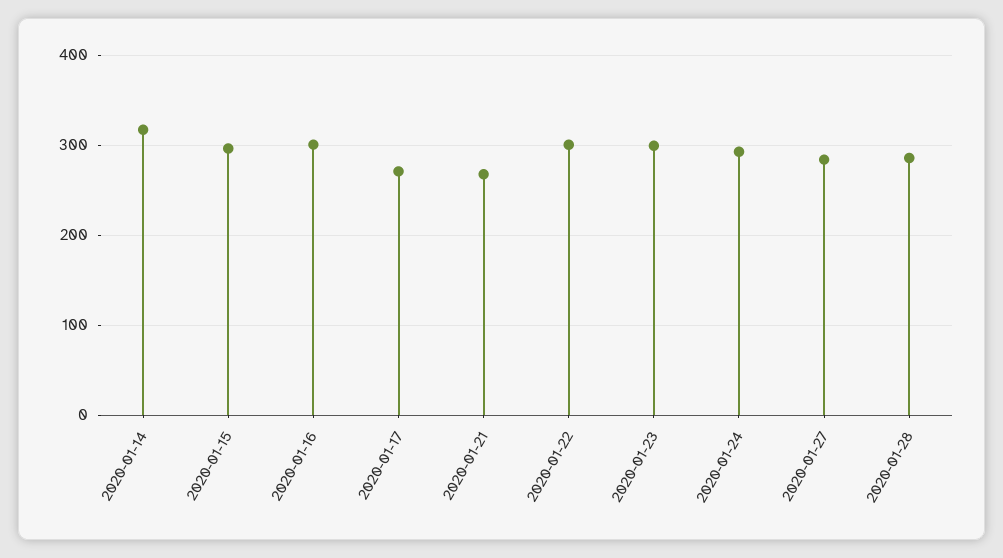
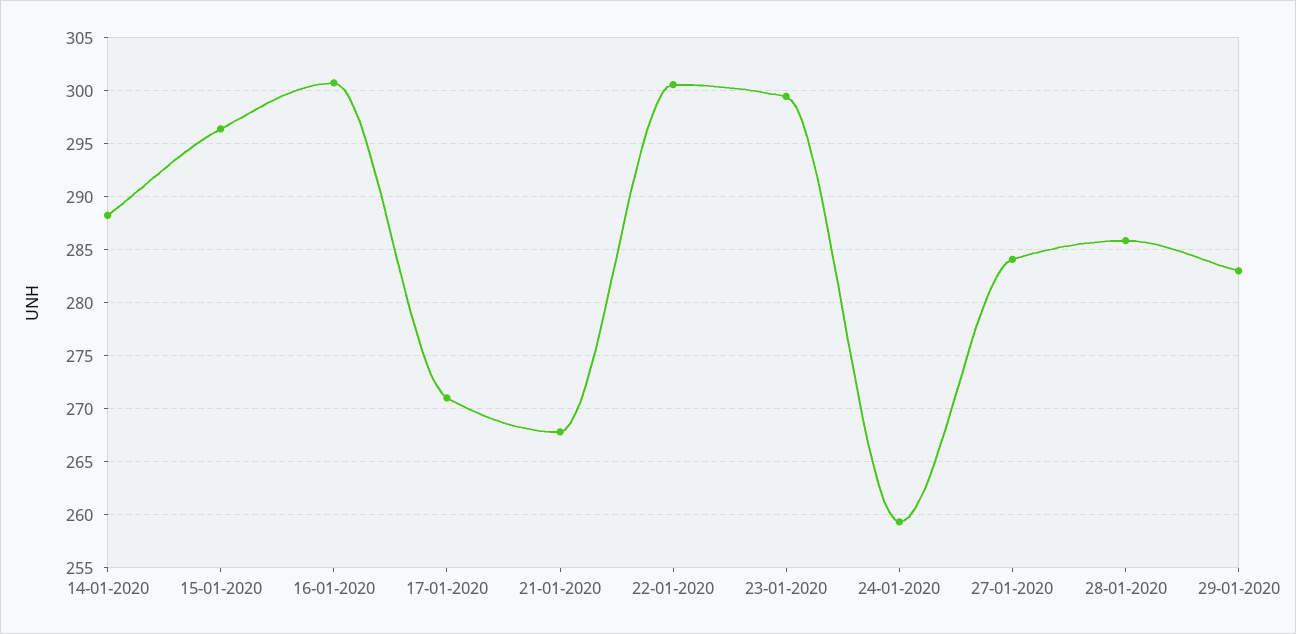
2020-01-14: 320 -> 288
2020-01-24: 290 -> 259
29-01-2020: none -> 283

